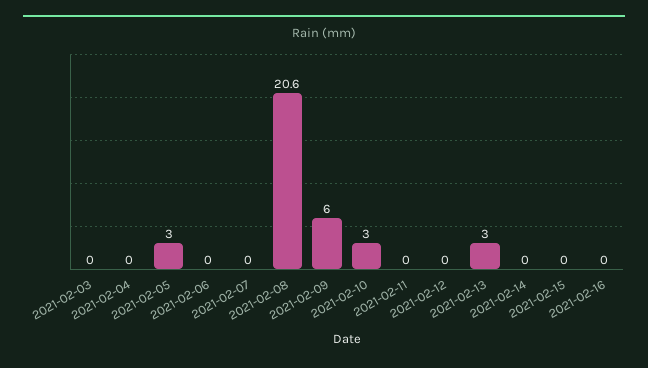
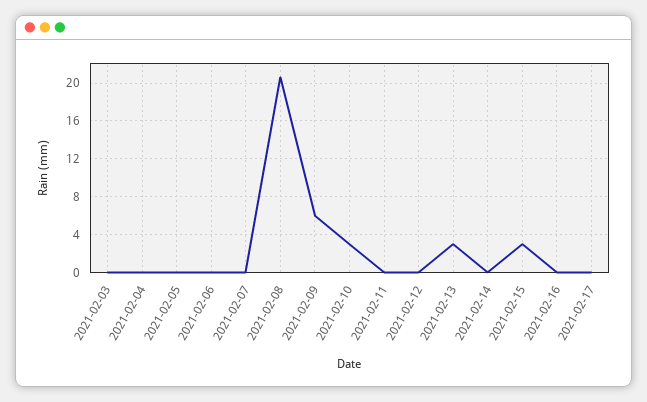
2021-02-05: 3 -> 0
2021-02-15: 0 -> 3
2021-02-17: none -> 0

